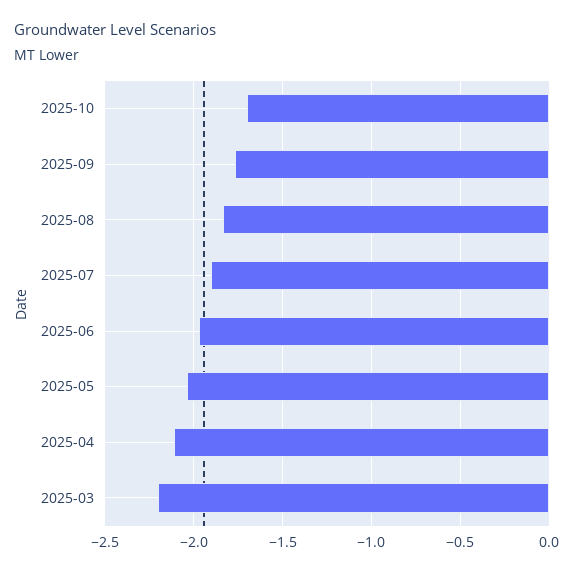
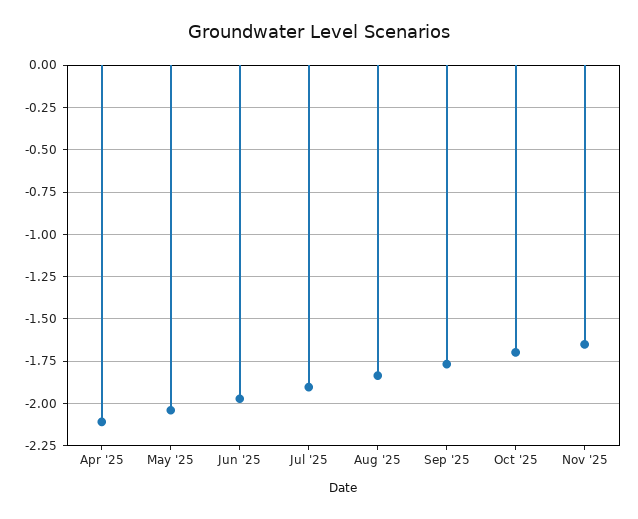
2025-03: -2.2 -> none
Nov '25: none -> -1.65

